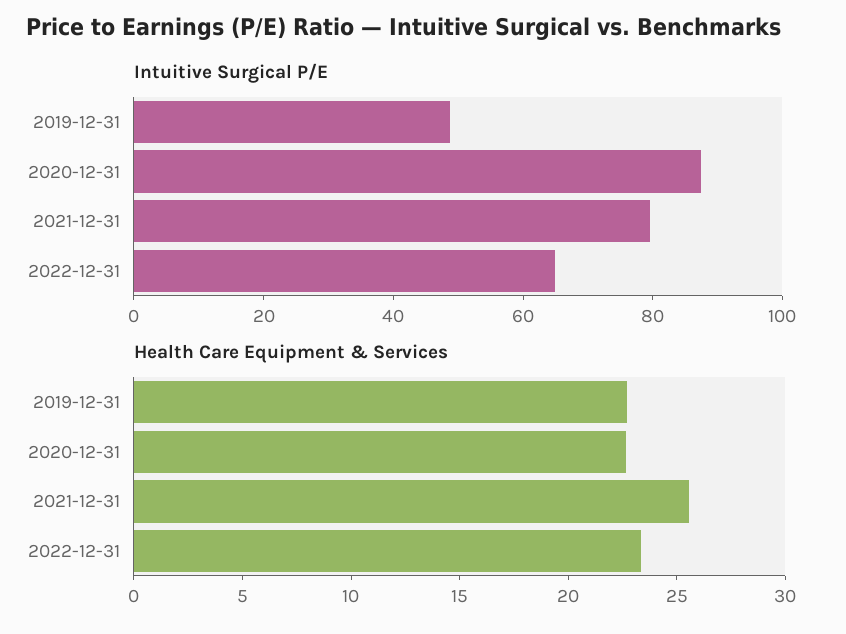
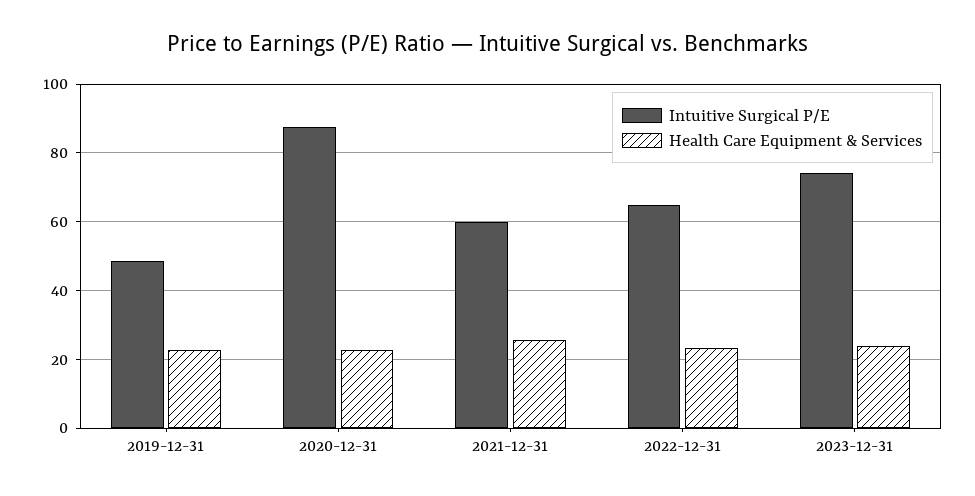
Intuitive Surgical P/E, 2021-12-31: 80 -> 60
Intuitive Surgical P/E, 2023-12-31: none -> 74
Health Care Equipment & Services, 2023-12-31: none -> 24

